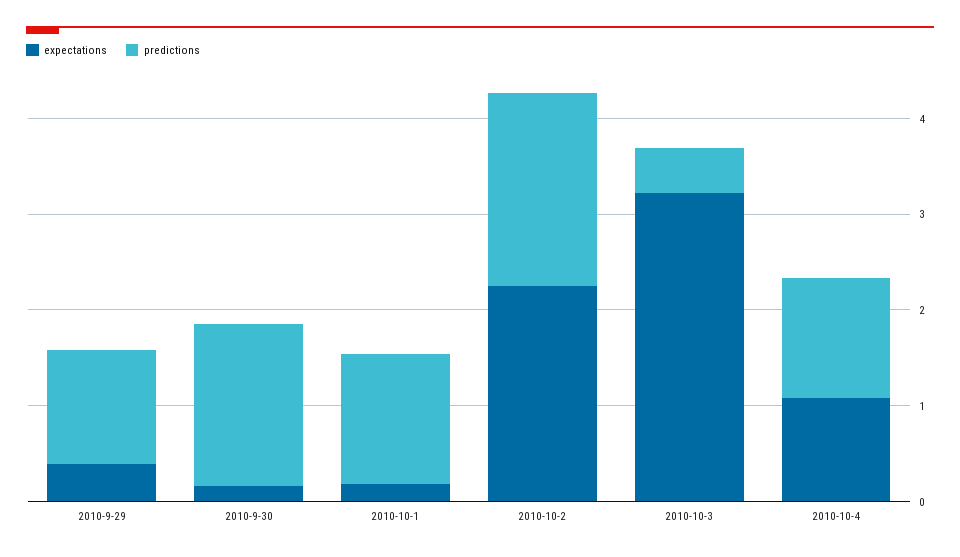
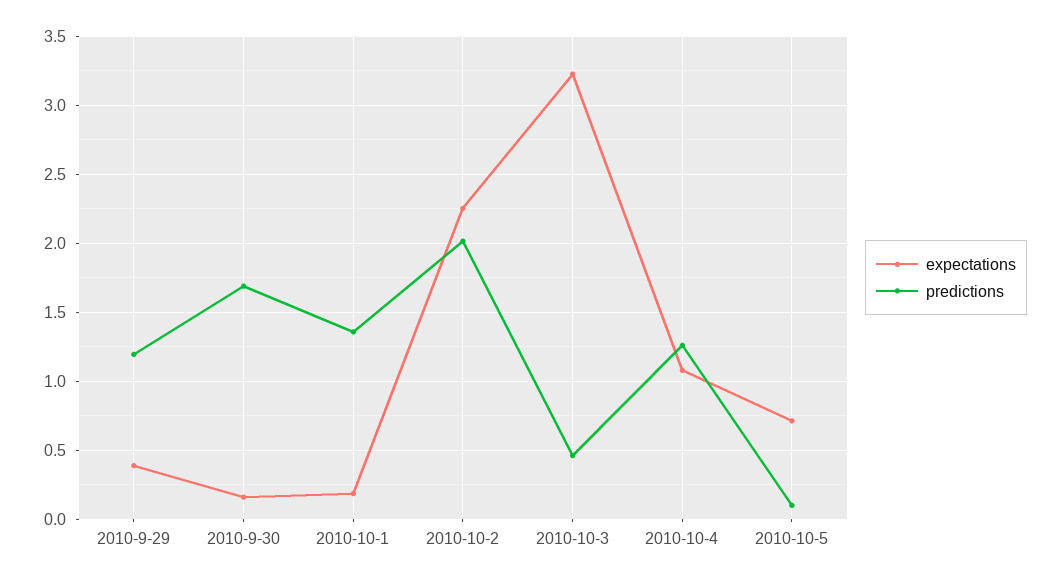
expectations, 2010-10-5: none -> 0.7
predictions, 2010-10-5: none -> 0.1

